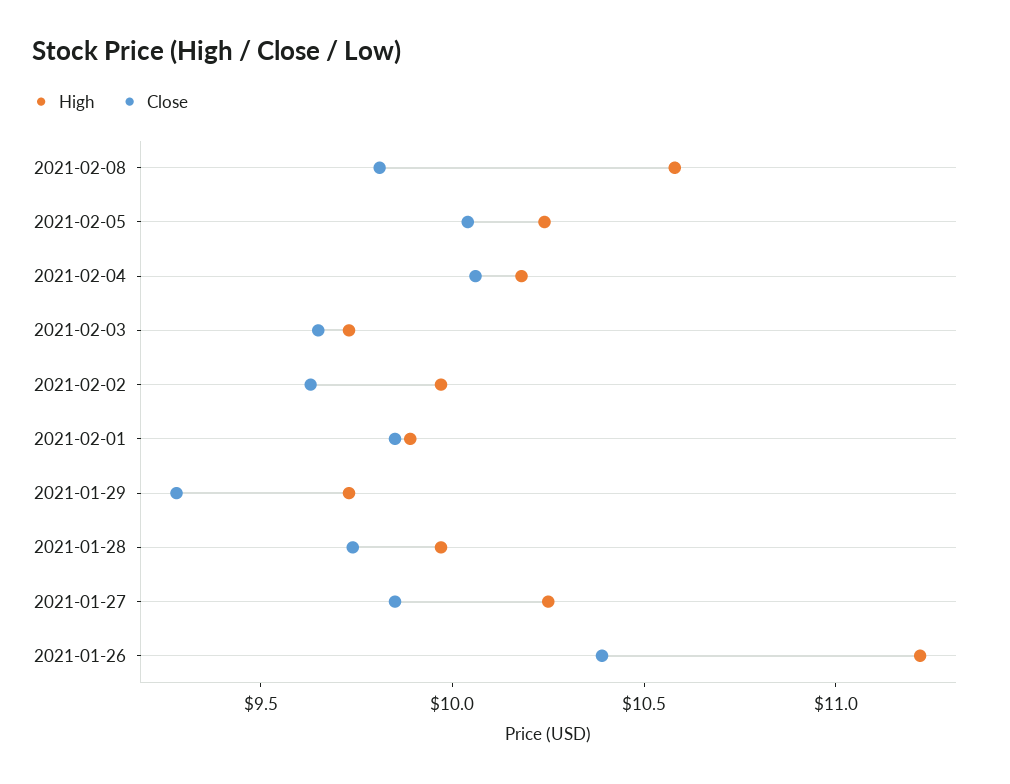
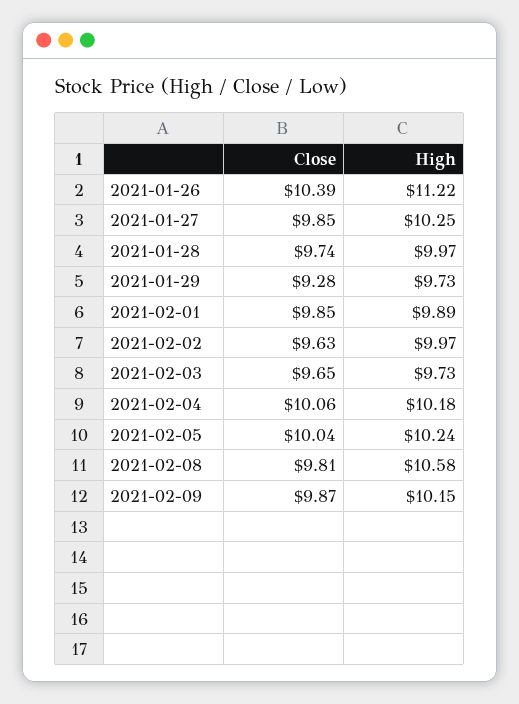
Close, 2021-02-09: none -> 9.87
High, 2021-02-09: none -> 10.15

